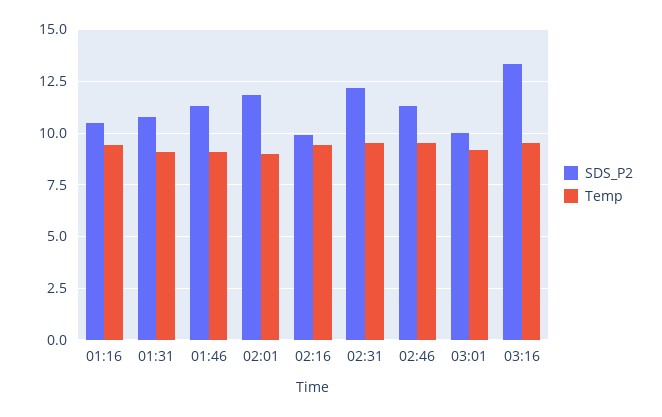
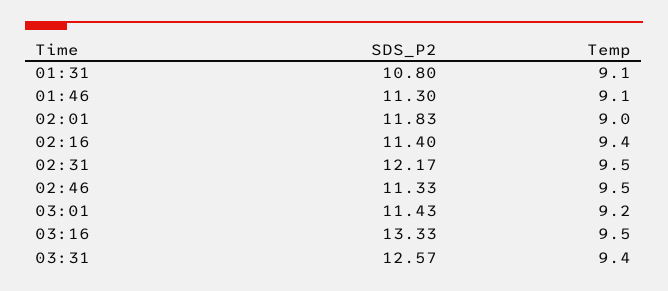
SDS_P2, 01:16: 10.5 -> none
Temp, 01:16: 9.5 -> none
SDS_P2, 02:16: 10 -> 11.4
SDS_P2, 03:01: 10 -> 11.43
SDS_P2, 03:31: none -> 12.57
Temp, 03:31: none -> 9.4

